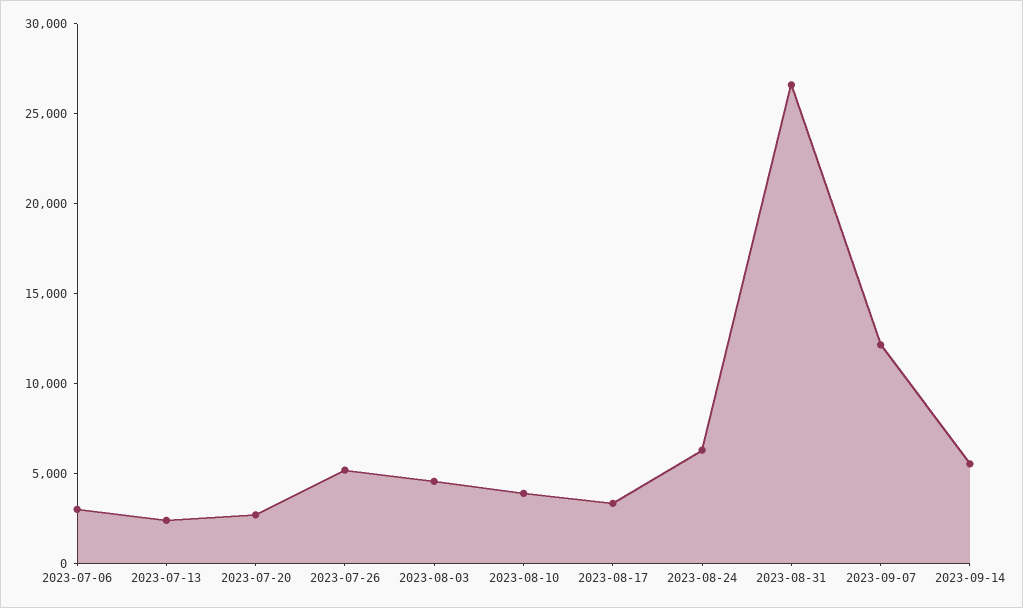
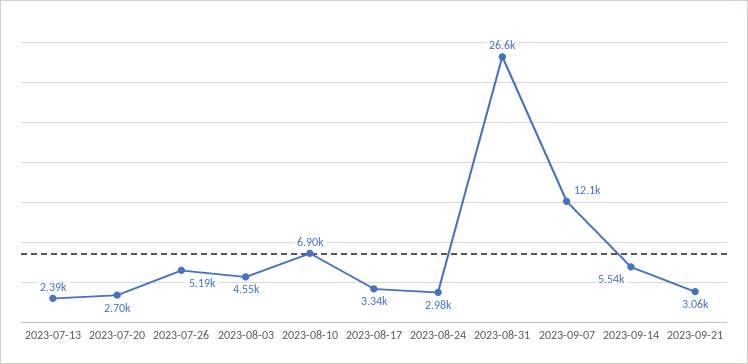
2023-07-06: 3000 -> none
2023-08-10: 4000 -> 6900
2023-08-24: 6000 -> 2980
2023-09-21: none -> 3060

